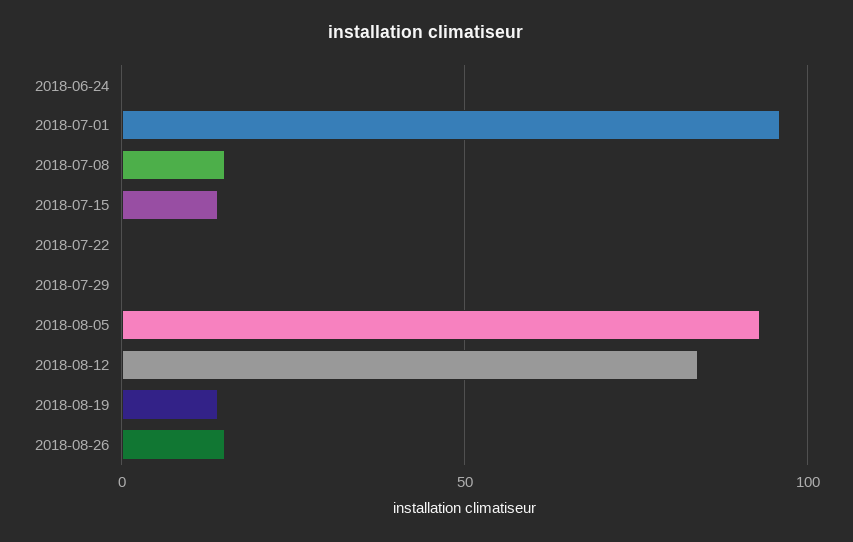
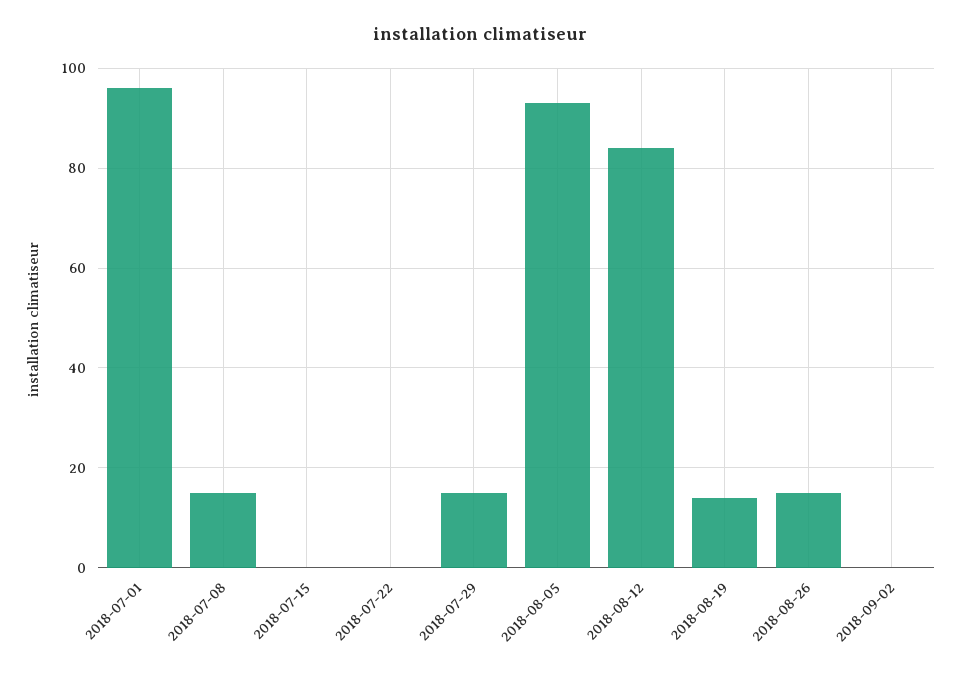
2018-06-24: 0 -> none
2018-07-15: 15 -> 0
2018-07-29: 0 -> 15
2018-09-02: none -> 0

